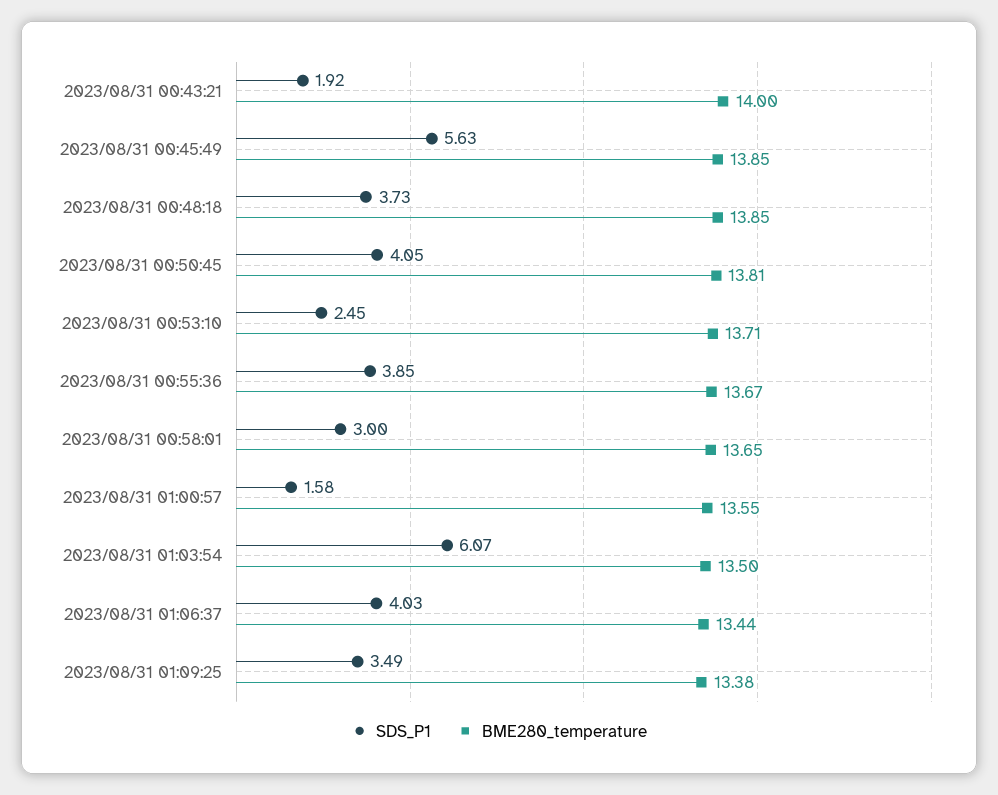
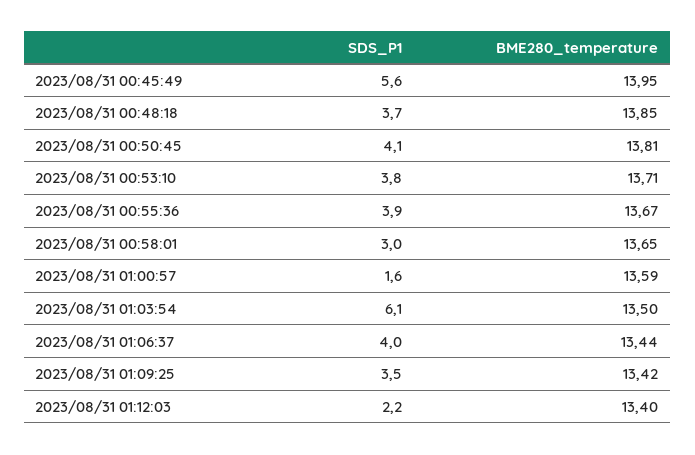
SDS_P1, 2023/08/31 00:43:21: 1.92 -> none
BME280_temperature, 2023/08/31 00:43:21: 14 -> none
BME280_temperature, 2023/08/31 00:45:49: 13.85 -> 13.95
SDS_P1, 2023/08/31 00:53:10: 2.45 -> 3.8
BME280_temperature, 2023/08/31 01:00:57: 13.55 -> 13.59
BME280_temperature, 2023/08/31 01:09:25: 13.38 -> 13.42
SDS_P1, 2023/08/31 01:12:03: none -> 2.2
BME280_temperature, 2023/08/31 01:12:03: none -> 13.4

